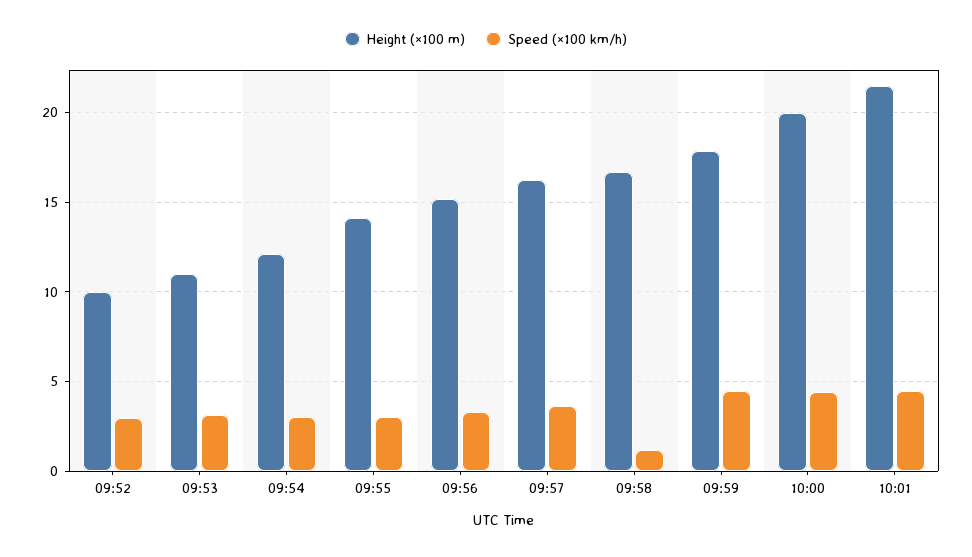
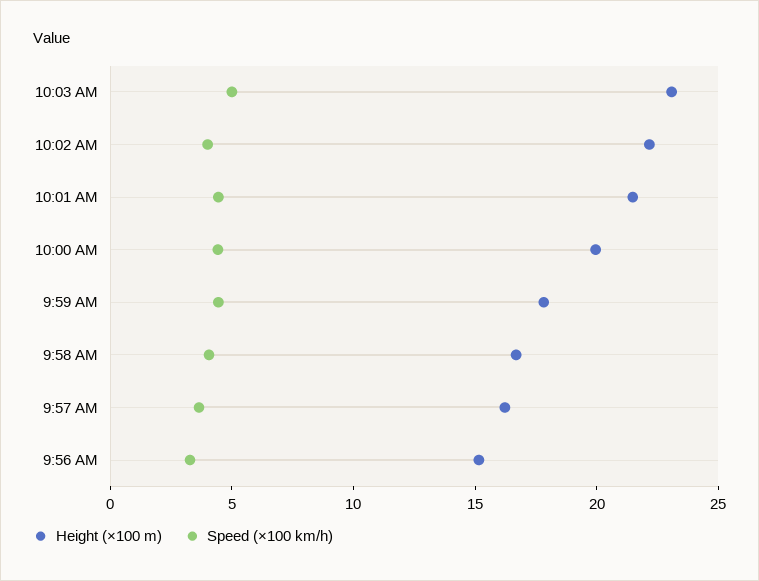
Height (×100 m), 09:52: 10 -> none
Speed (×100 km/h), 09:52: 3 -> none
Height (×100 m), 09:53: 11 -> none
Speed (×100 km/h), 09:53: 3 -> none
Height (×100 m), 09:54: 12 -> none
Speed (×100 km/h), 09:54: 3 -> none
Height (×100 m), 09:55: 14 -> none
Speed (×100 km/h), 09:55: 3 -> none
Speed (×100 km/h), 09:58: 1 -> 4
Height (×100 m), 10:03 AM: none -> 23
Speed (×100 km/h), 10:03 AM: none -> 5
Height (×100 m), 10:02 AM: none -> 22
Speed (×100 km/h), 10:02 AM: none -> 4

